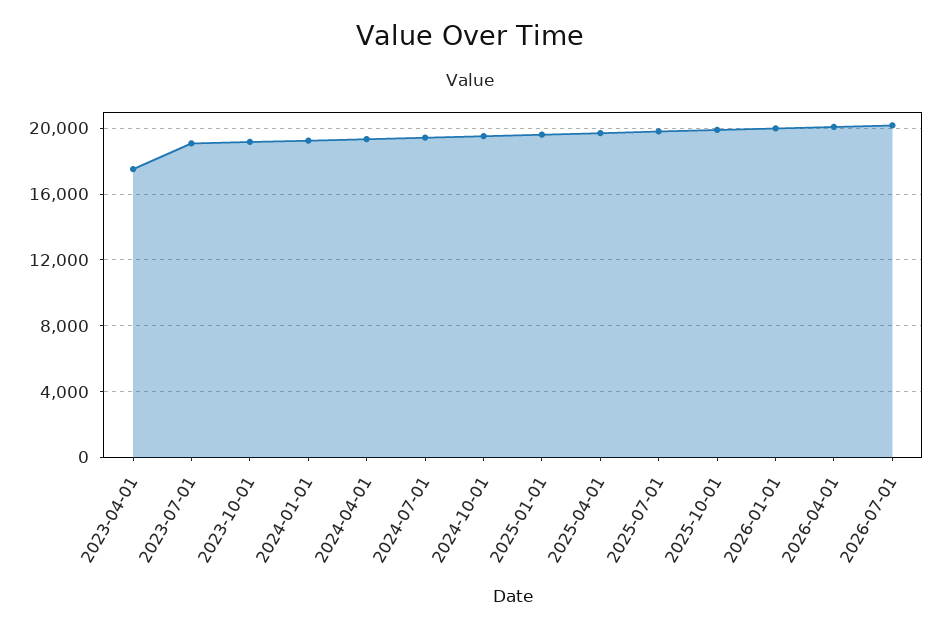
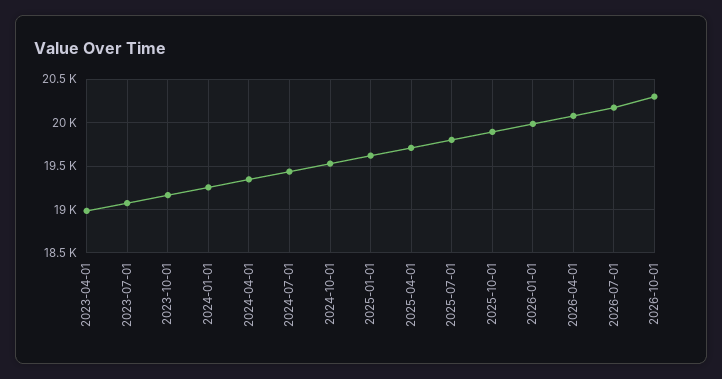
2023-04-01: 17500 -> 19000
2026-10-01: none -> 20300

